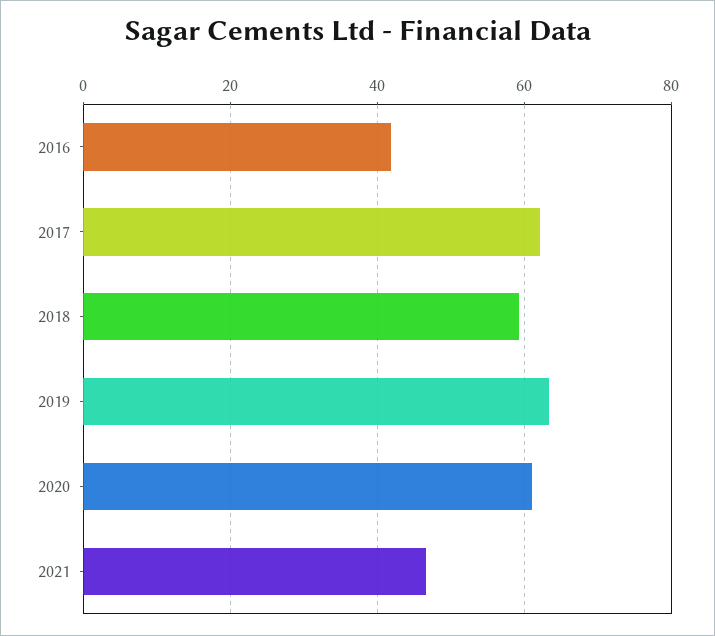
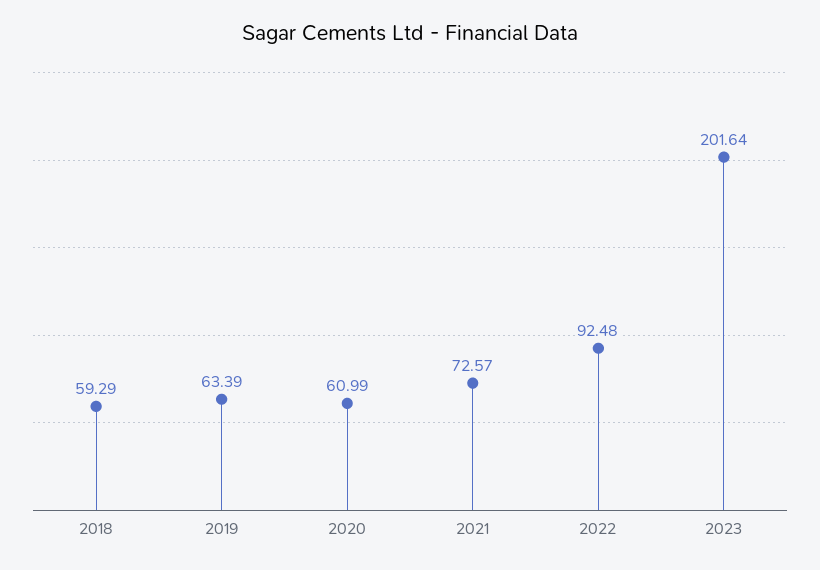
2016: 42 -> none
2017: 62 -> none
2021: 46 -> 72.57
2022: none -> 92.48
2023: none -> 201.64

